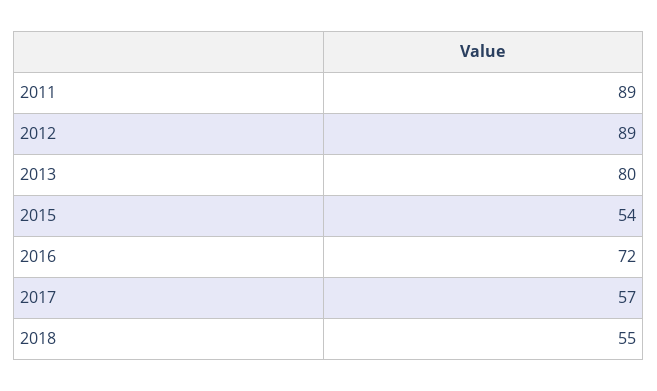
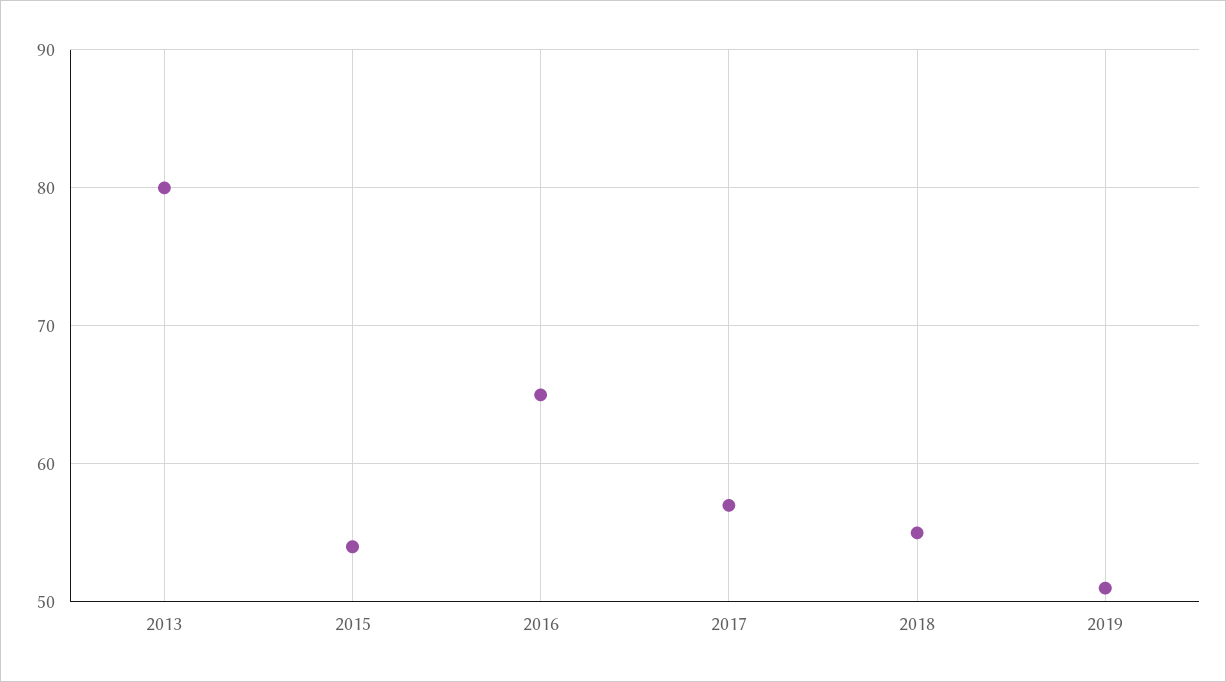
2011: 89 -> none
2012: 89 -> none
2016: 72 -> 65
2019: none -> 51

